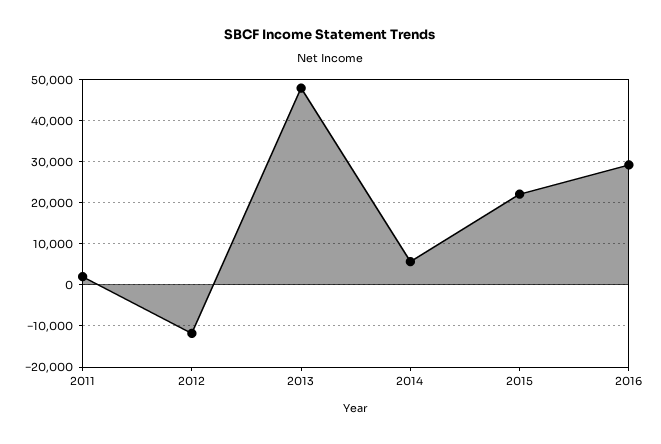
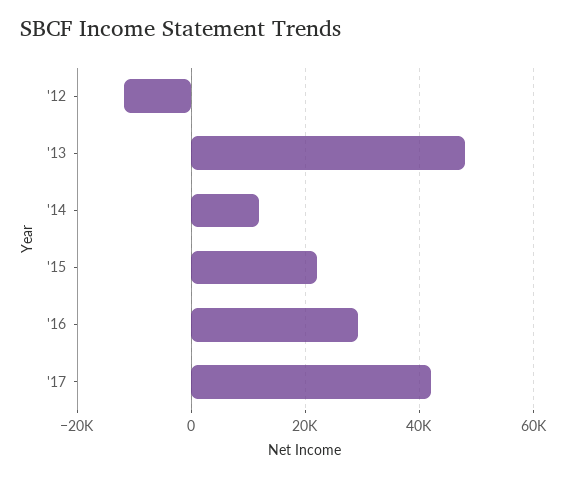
2011: 2000 -> none
2014: 6000 -> 12000
'17: none -> 42000

